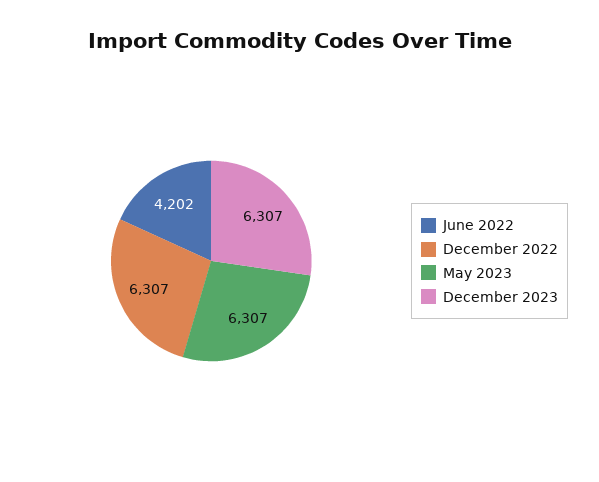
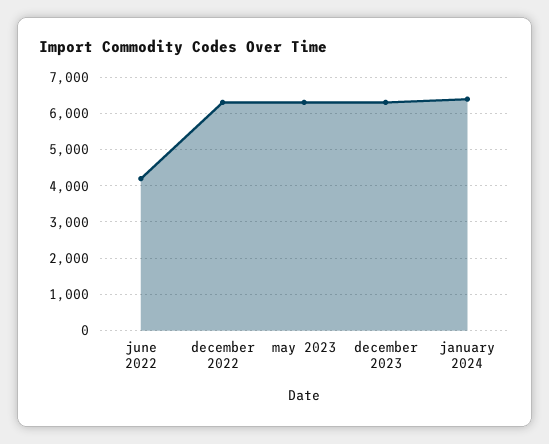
january 2024: none -> 6400

